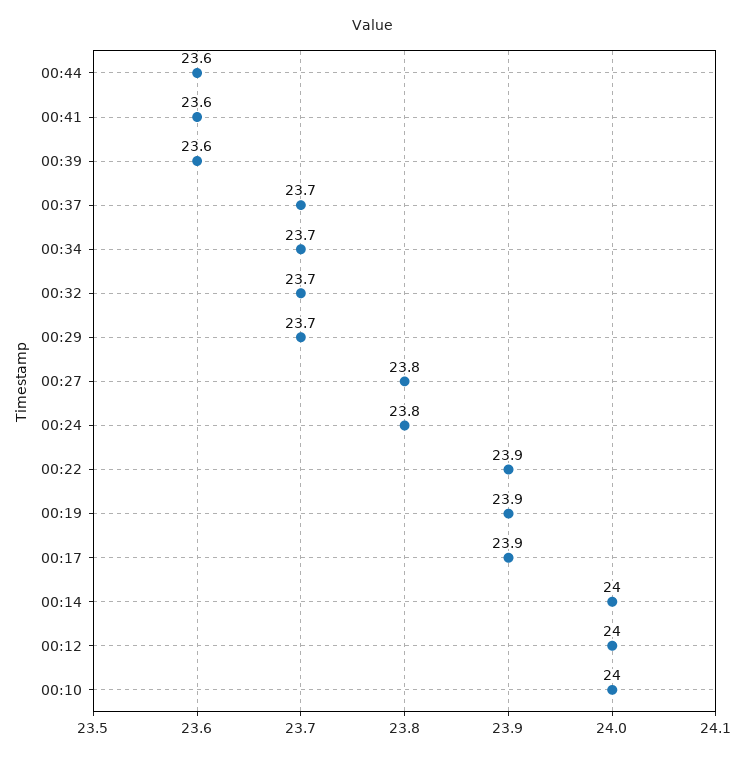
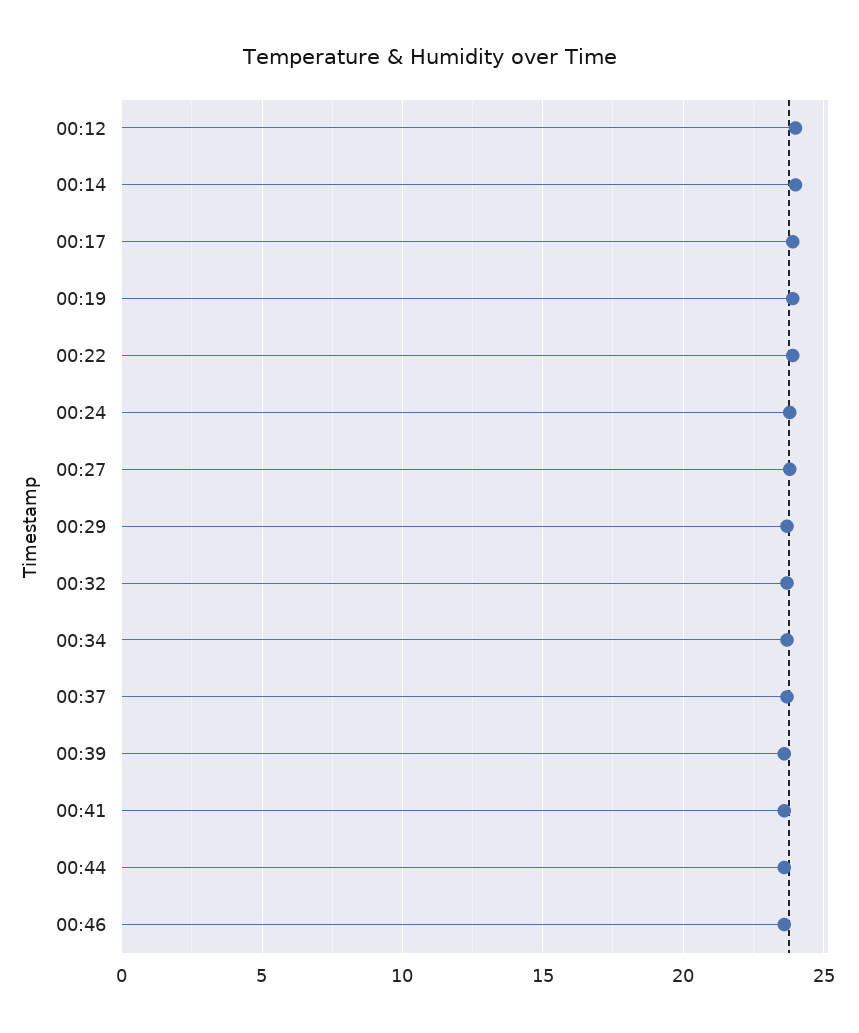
00:10: 24 -> none
00:46: none -> 23.5

